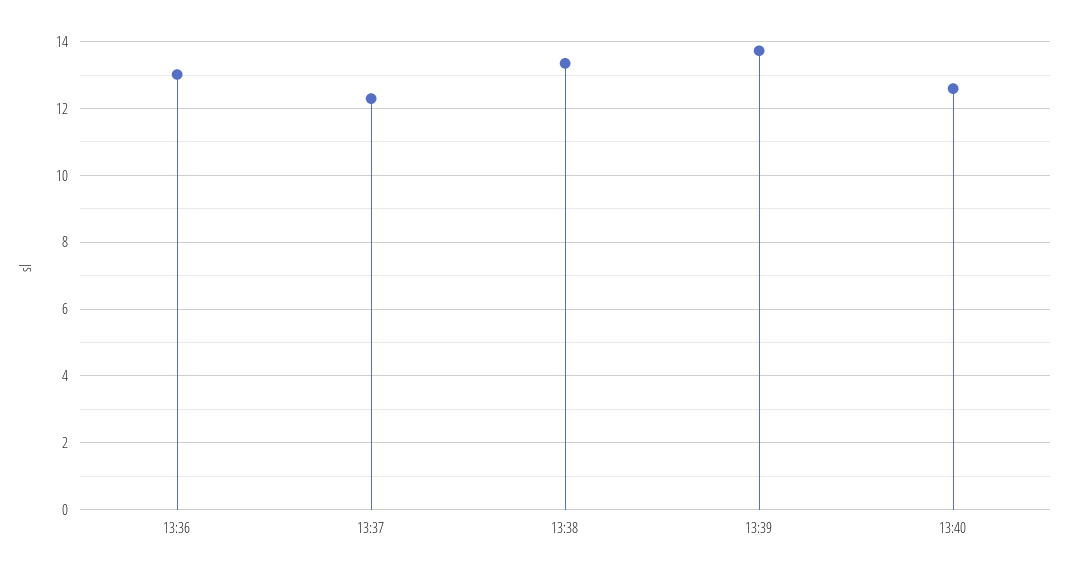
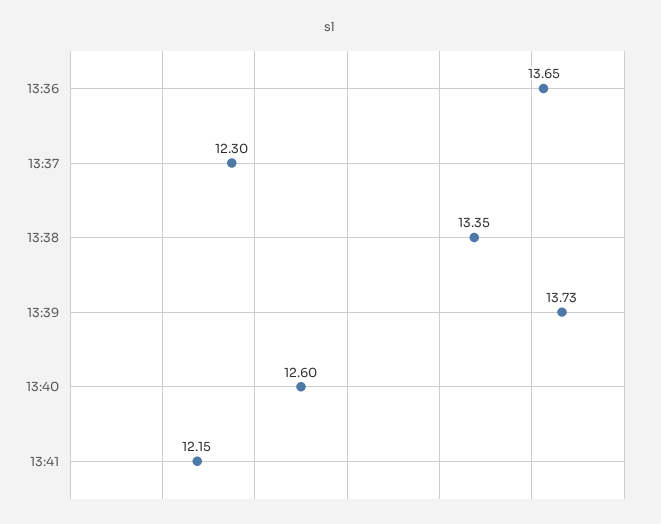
13:36: 13 -> 13.65
13:41: none -> 12.15

